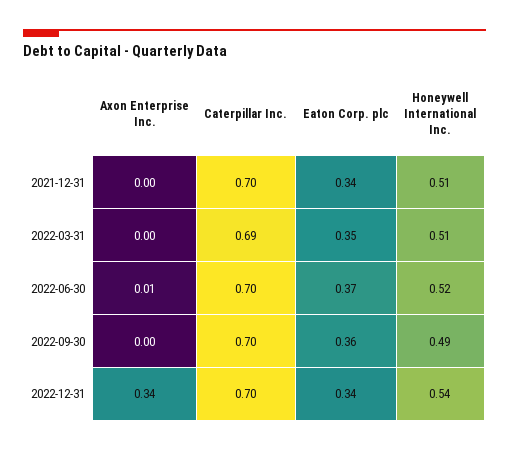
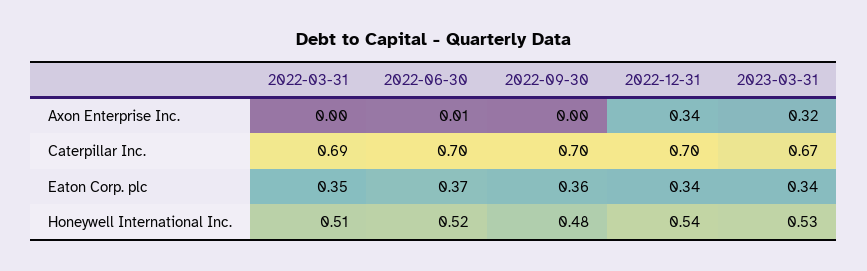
Axon Enterprise Inc., 2021-12-31: 0 -> none
Caterpillar Inc., 2021-12-31: 0.7 -> none
Eaton Corp. plc, 2021-12-31: 0.34 -> none
Honeywell International Inc., 2021-12-31: 0.51 -> none
Honeywell International Inc., 2022-09-30: 0.49 -> 0.48
Axon Enterprise Inc., 2023-03-31: none -> 0.32
Caterpillar Inc., 2023-03-31: none -> 0.67
Eaton Corp. plc, 2023-03-31: none -> 0.34
Honeywell International Inc., 2023-03-31: none -> 0.53

